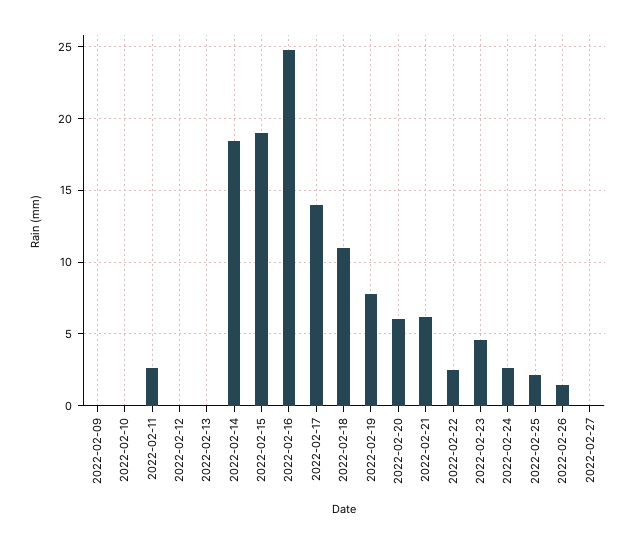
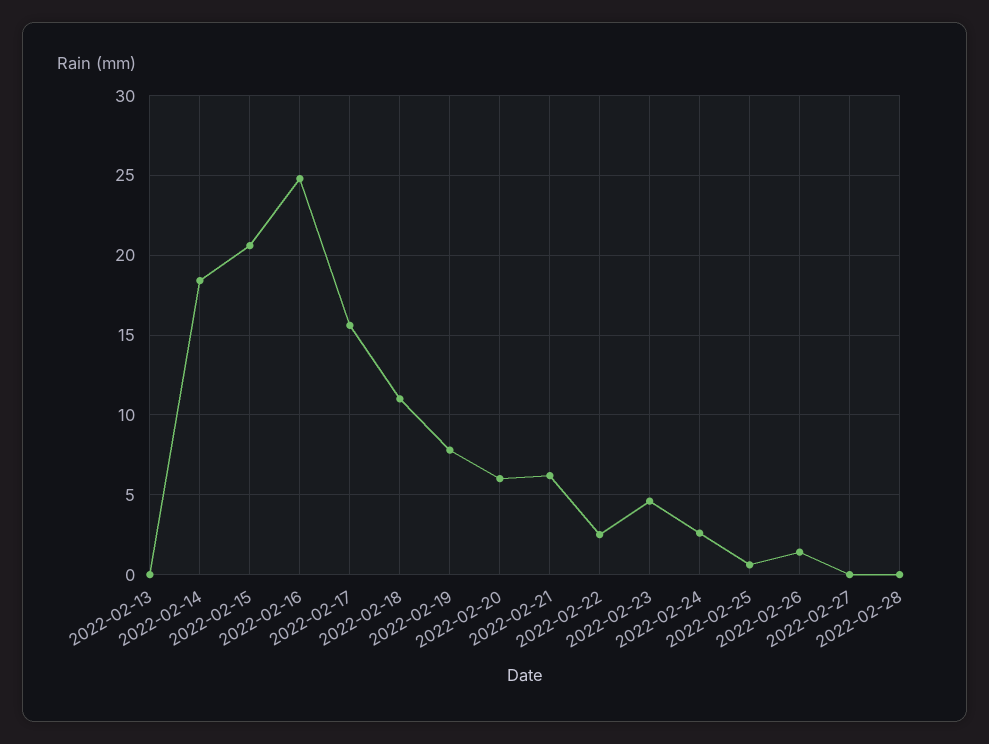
2022-02-09: 0 -> none
2022-02-10: 0 -> none
2022-02-11: 2.5 -> none
2022-02-12: 0 -> none
2022-02-15: 19 -> 20.5
2022-02-17: 14 -> 15.5
2022-02-25: 2 -> 0.5
2022-02-28: none -> 0

